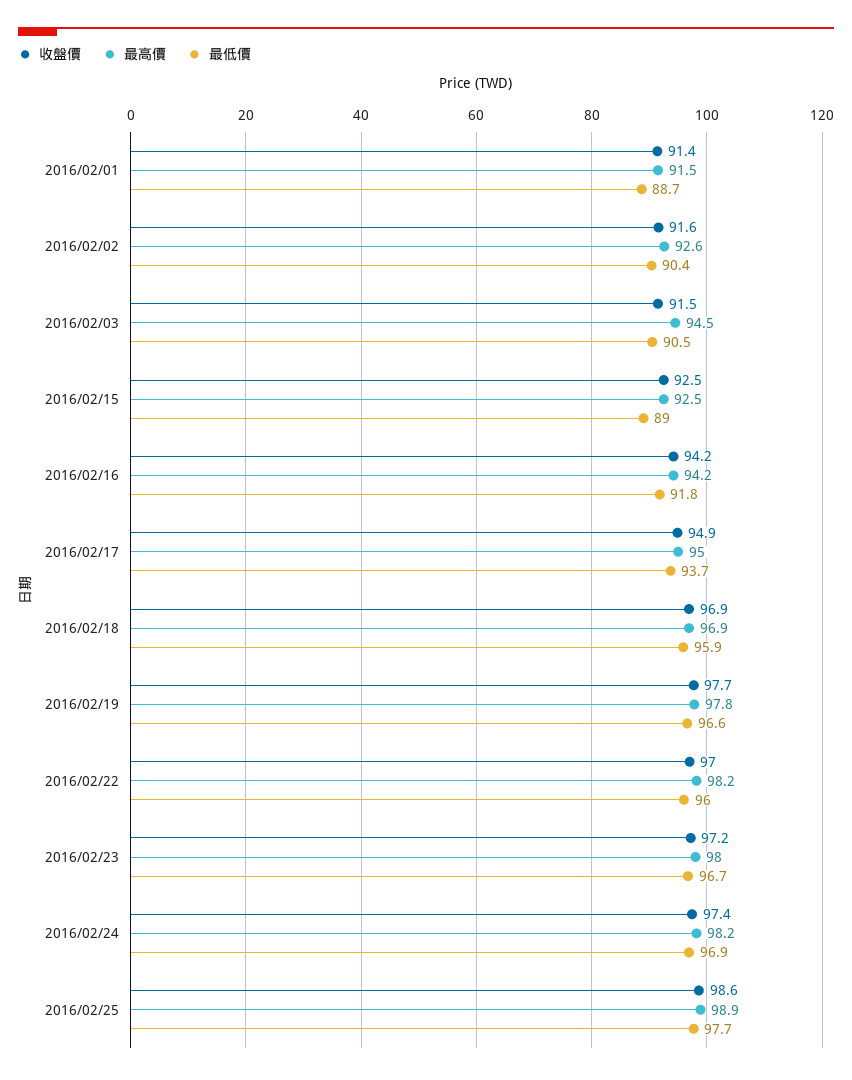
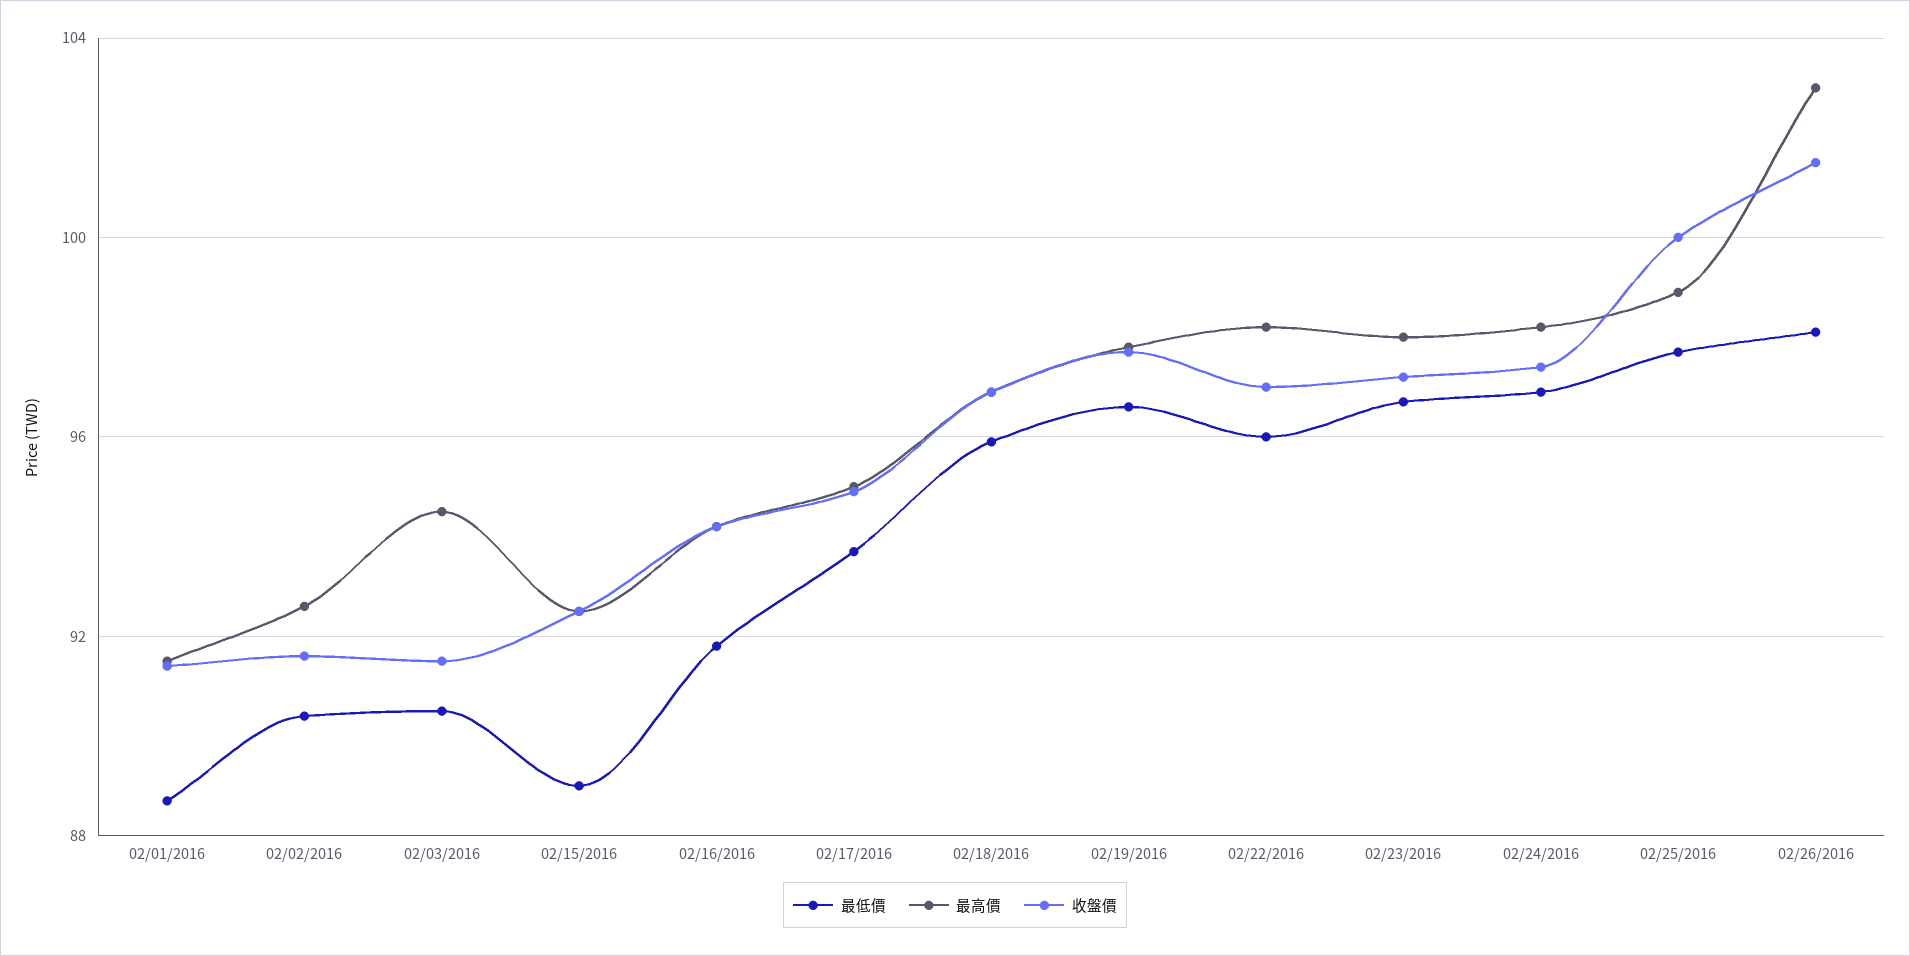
收盤價, 2016/02/25: 98.6 -> 100
最低價, 02/26/2016: none -> 98
最高價, 02/26/2016: none -> 103
收盤價, 02/26/2016: none -> 101.5

